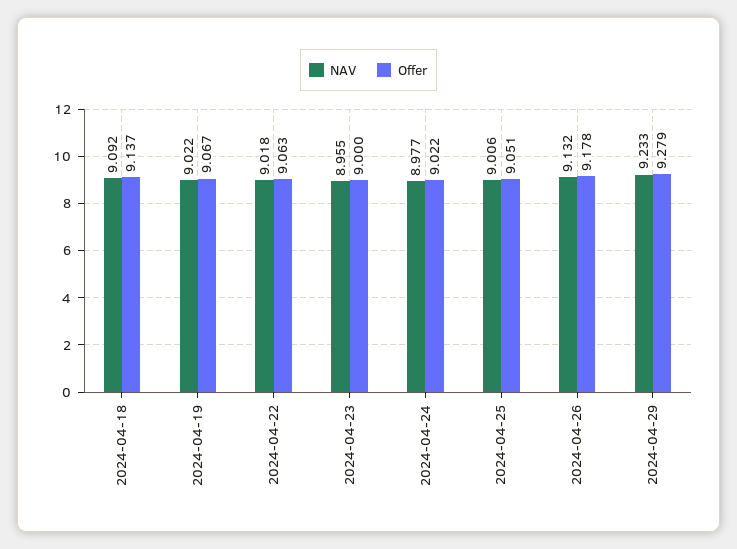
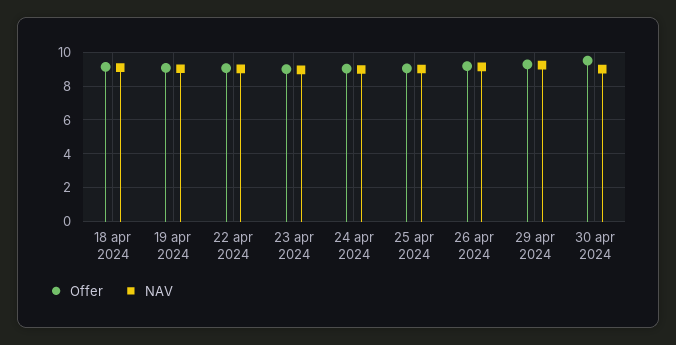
Offer, 30 apr 2024: none -> 9.5
NAV, 30 apr 2024: none -> 9

